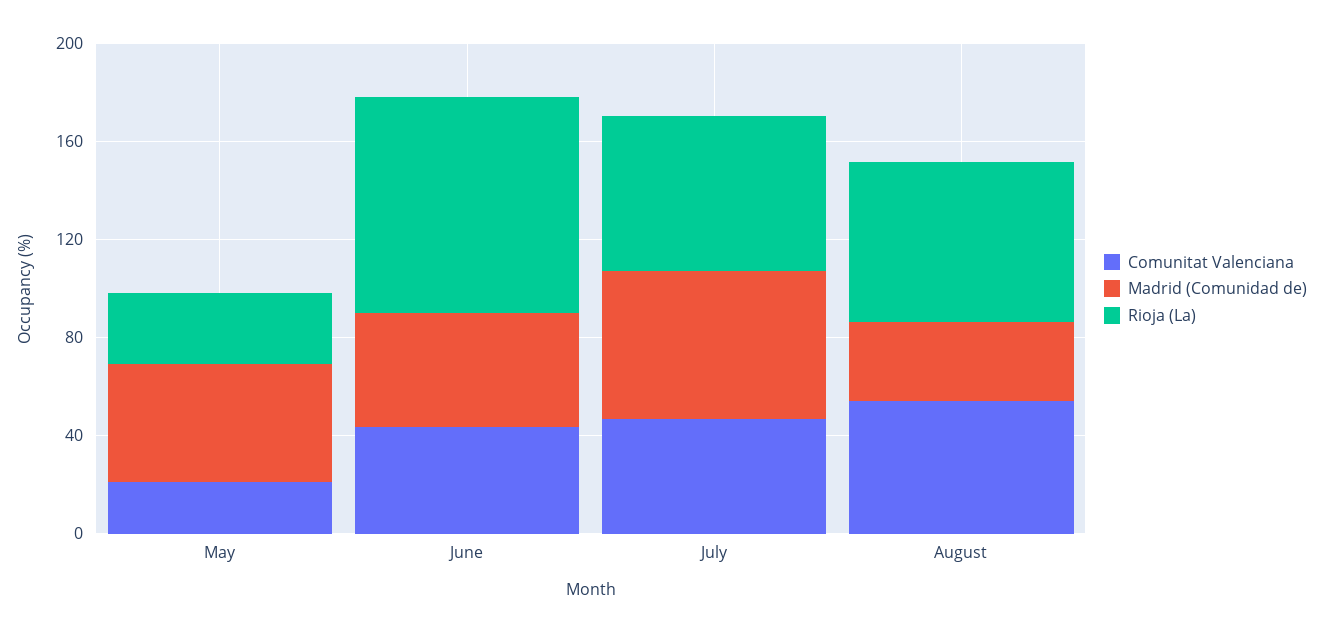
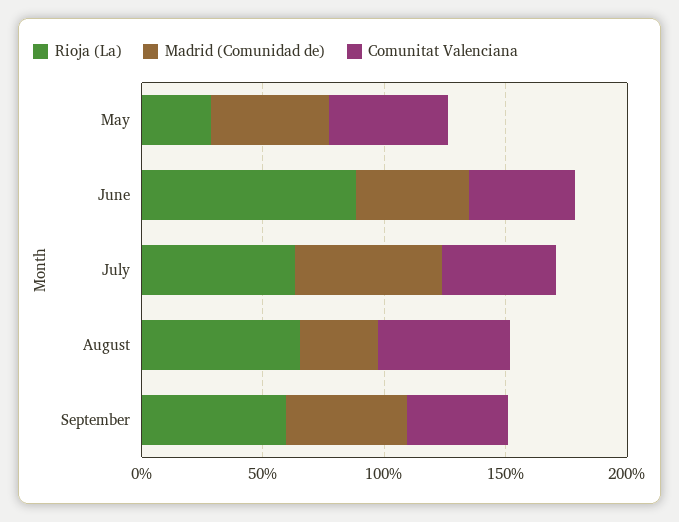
Comunitat Valenciana, May: 20 -> 50
Rioja (La), September: none -> 60
Madrid (Comunidad de), September: none -> 50
Comunitat Valenciana, September: none -> 40

